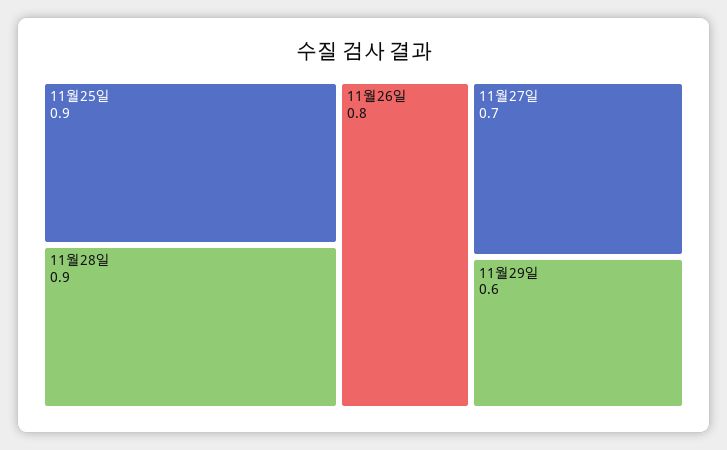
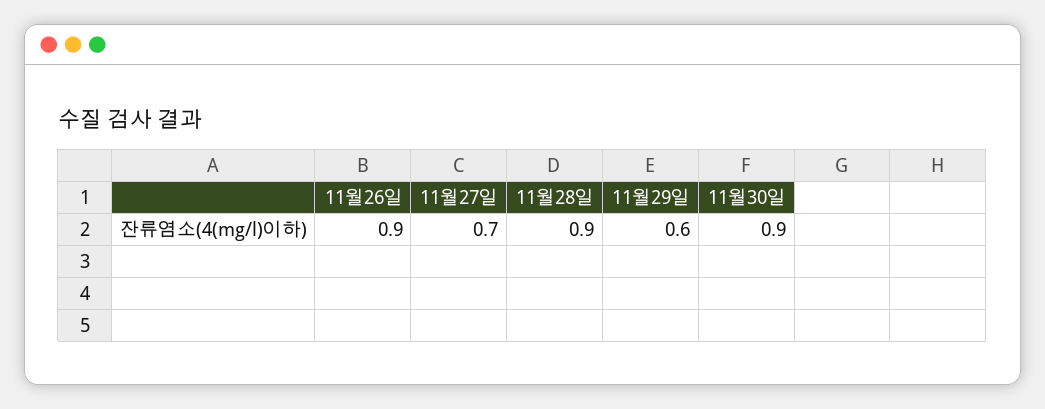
11월25일: 0.9 -> none
11월26일: 0.8 -> 0.9
11월30일: none -> 0.9

